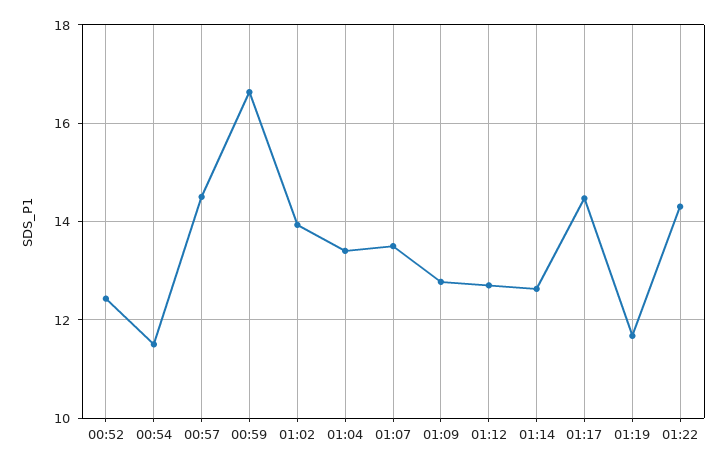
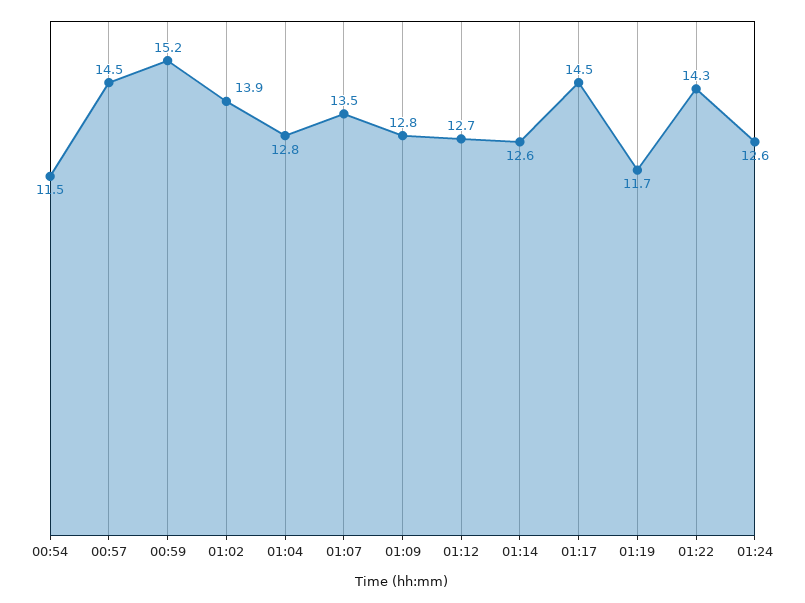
00:52: 12.4 -> none
00:59: 16.6 -> 15.2
01:04: 13.4 -> 12.8
01:24: none -> 12.6

